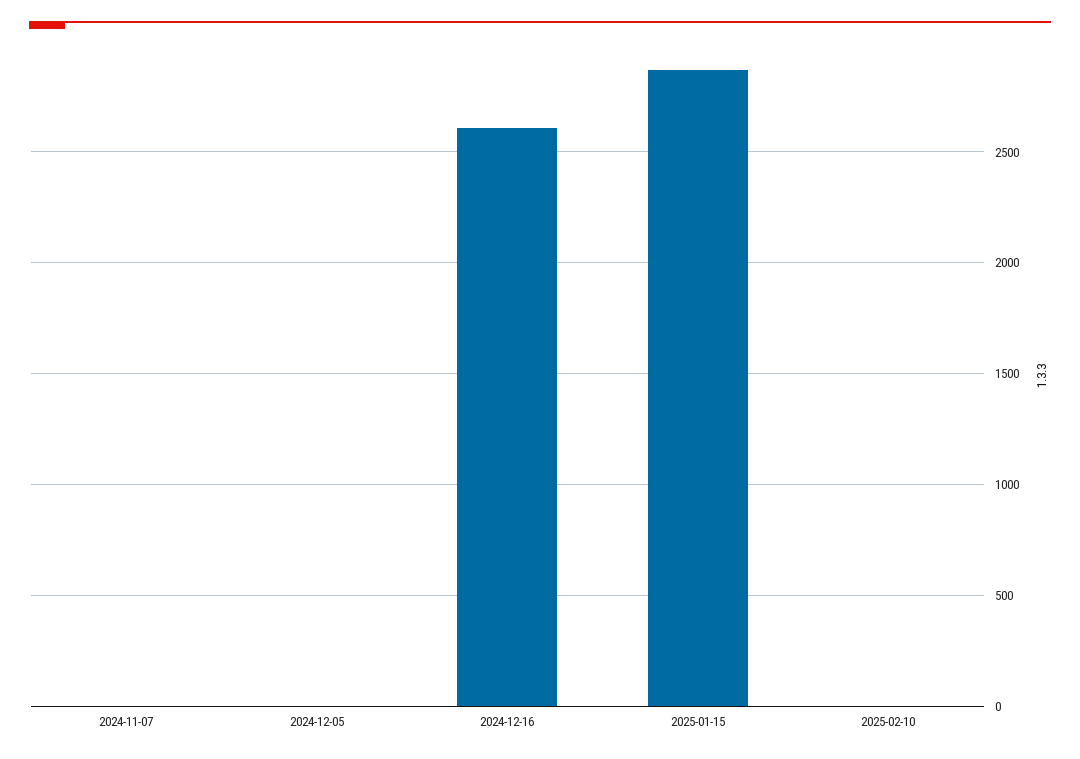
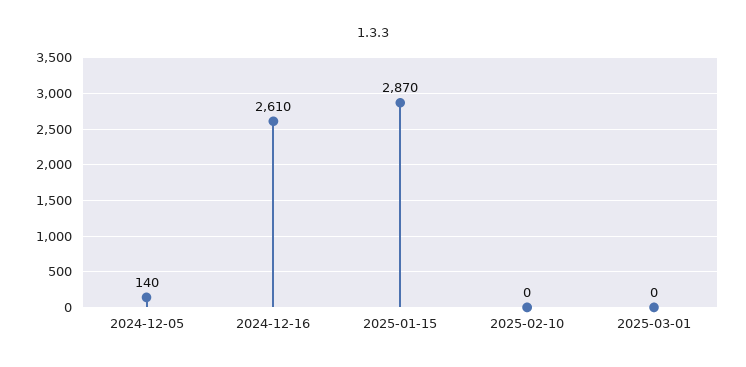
2024-11-07: 0 -> none
2024-12-05: 0 -> 140
2025-03-01: none -> 0

